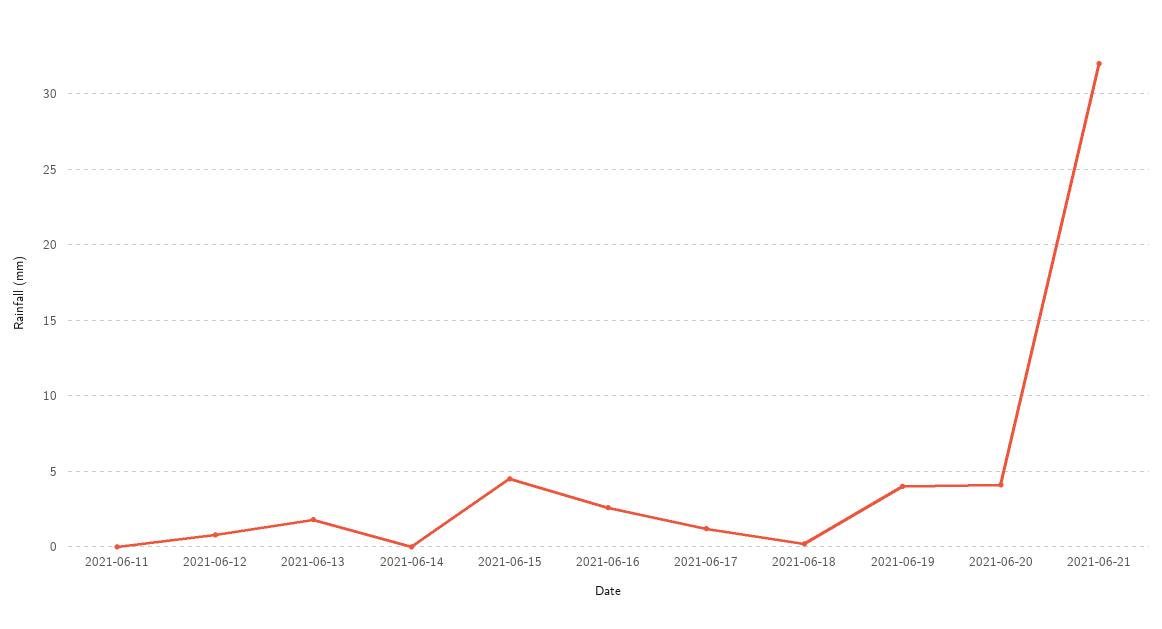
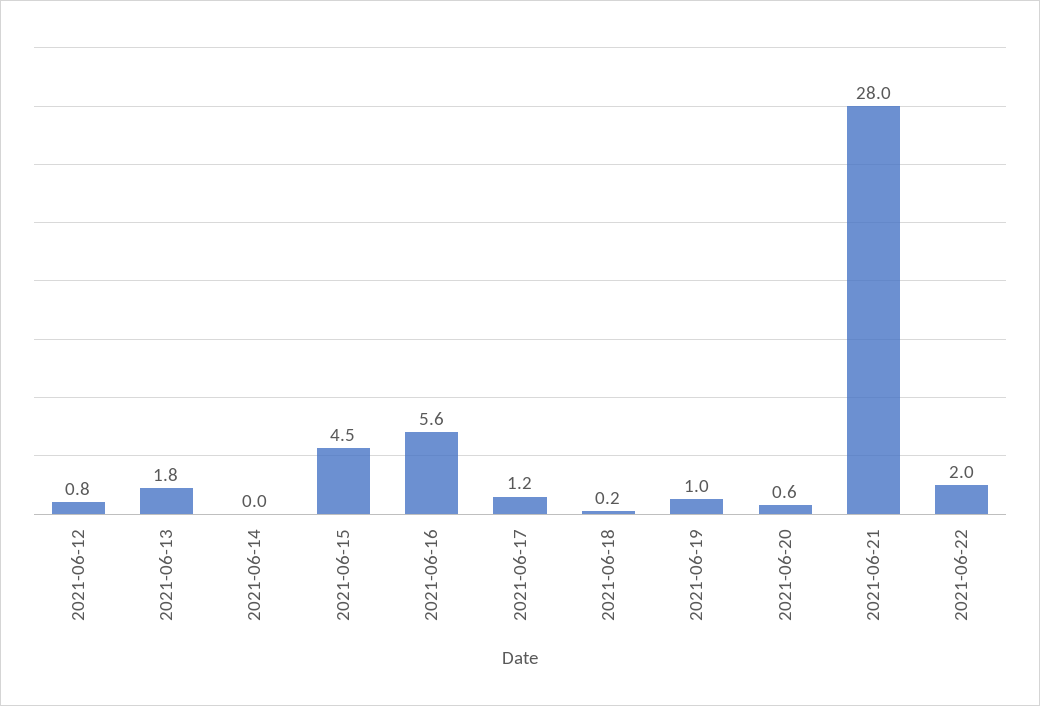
2021-06-11: 0 -> none
2021-06-16: 2.5 -> 5.6
2021-06-19: 4 -> 1
2021-06-20: 4 -> 0.6
2021-06-21: 32 -> 28
2021-06-22: none -> 2

